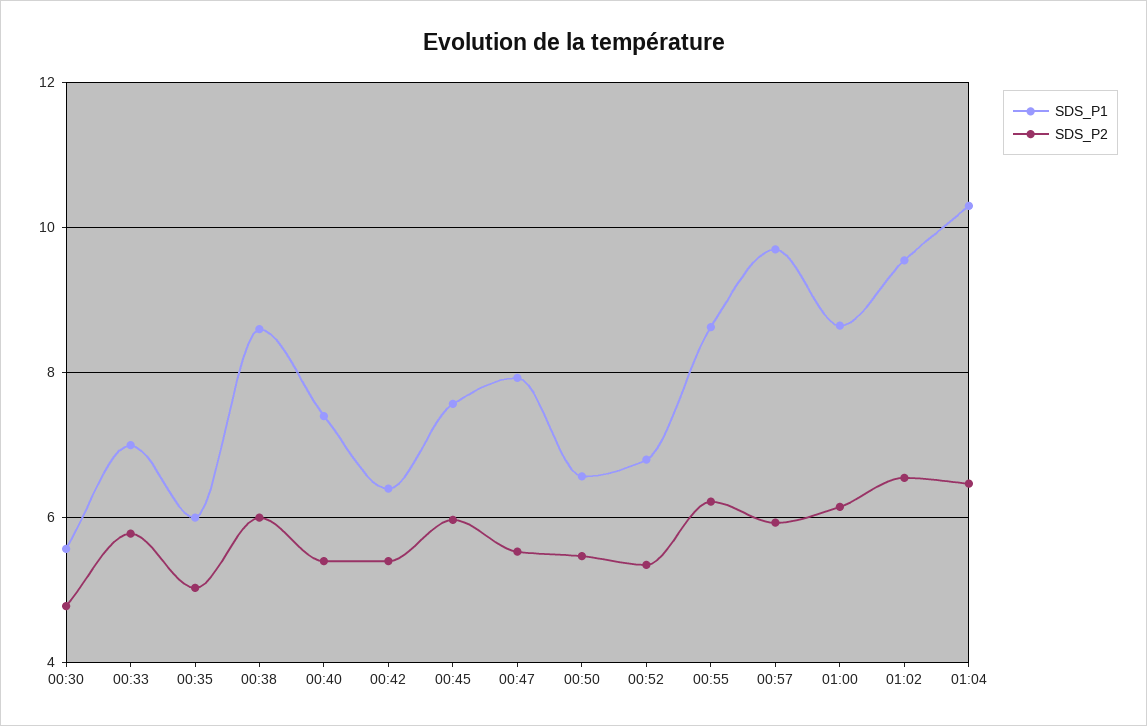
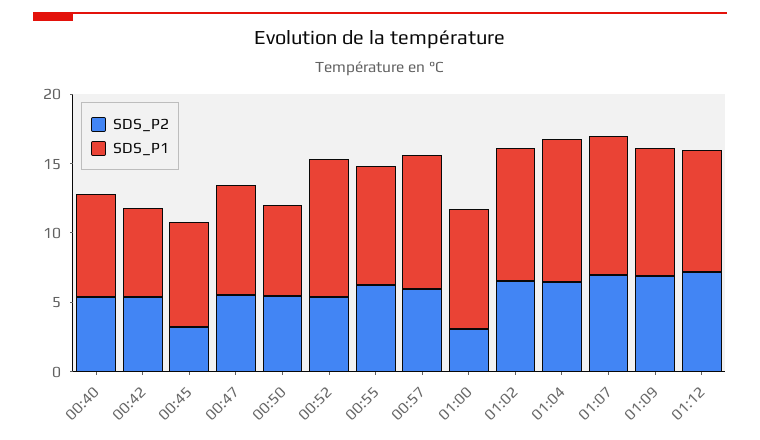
SDS_P1, 00:30: 5.6 -> none
SDS_P2, 00:30: 4.8 -> none
SDS_P1, 00:33: 7 -> none
SDS_P2, 00:33: 5.8 -> none
SDS_P1, 00:35: 6 -> none
SDS_P2, 00:35: 5 -> none
SDS_P1, 00:38: 8.6 -> none
SDS_P2, 00:38: 6 -> none
SDS_P2, 00:45: 6 -> 3
SDS_P1, 00:52: 6.8 -> 10
SDS_P2, 01:00: 6.2 -> 3
SDS_P2, 01:07: none -> 7
SDS_P1, 01:07: none -> 10
SDS_P2, 01:09: none -> 7
SDS_P1, 01:09: none -> 9
SDS_P2, 01:12: none -> 7
SDS_P1, 01:12: none -> 9

